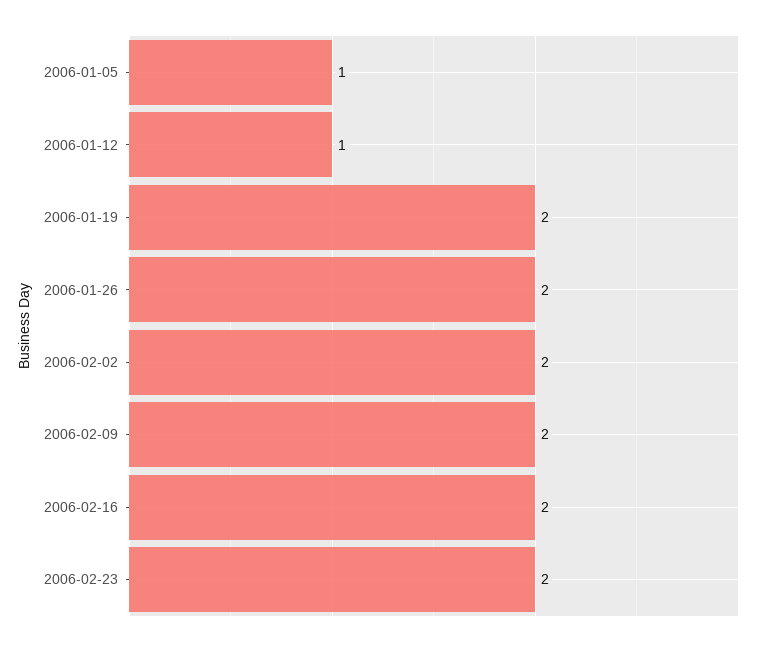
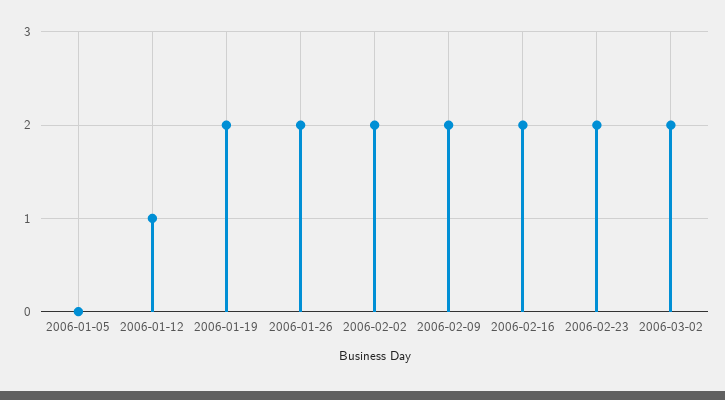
2006-01-05: 1 -> 0
2006-03-02: none -> 2

